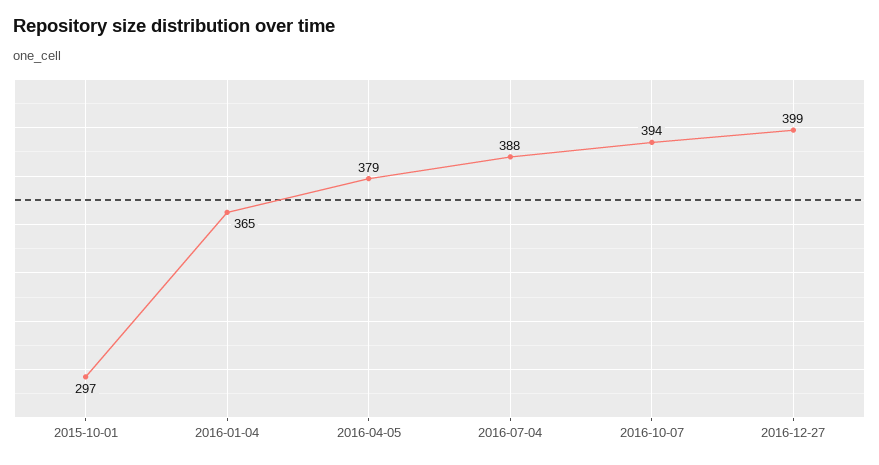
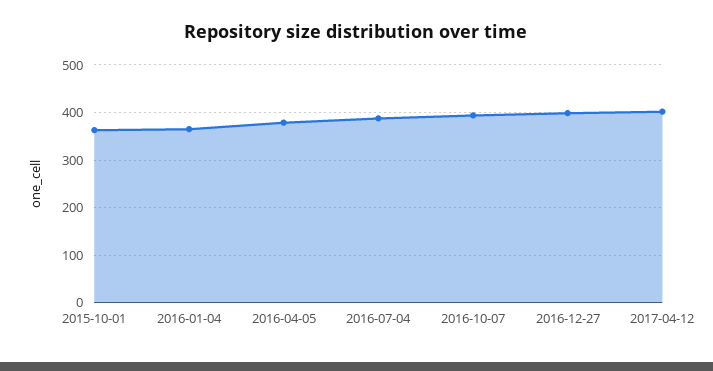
2015-10-01: 297 -> 360
2017-04-12: none -> 400

